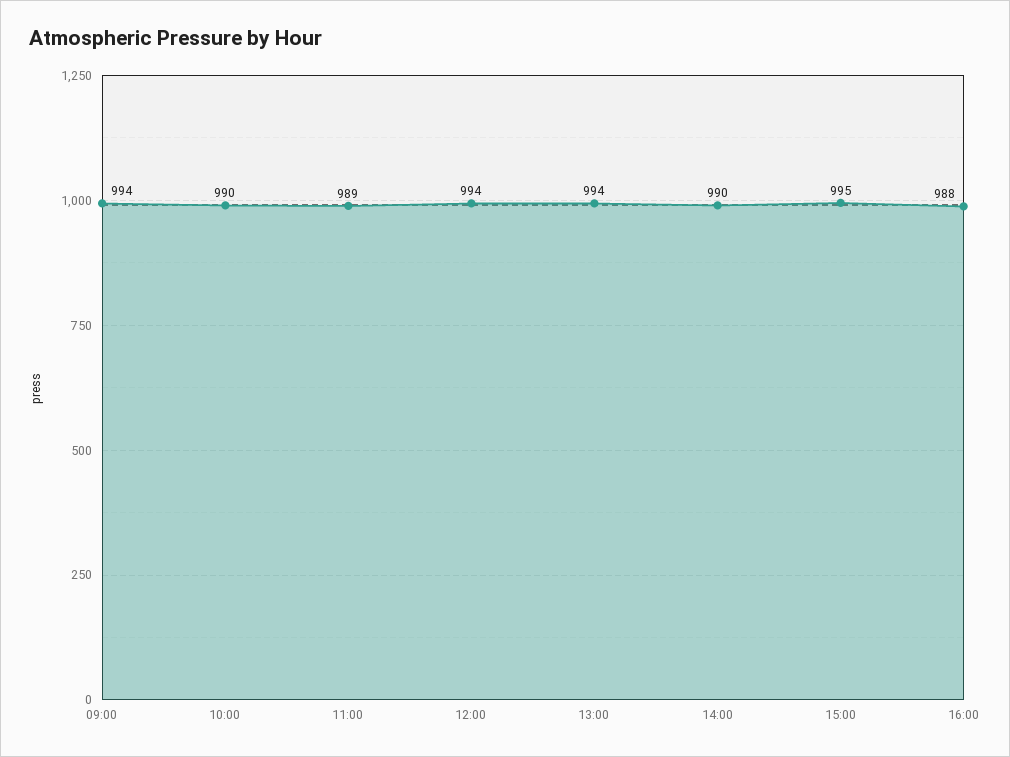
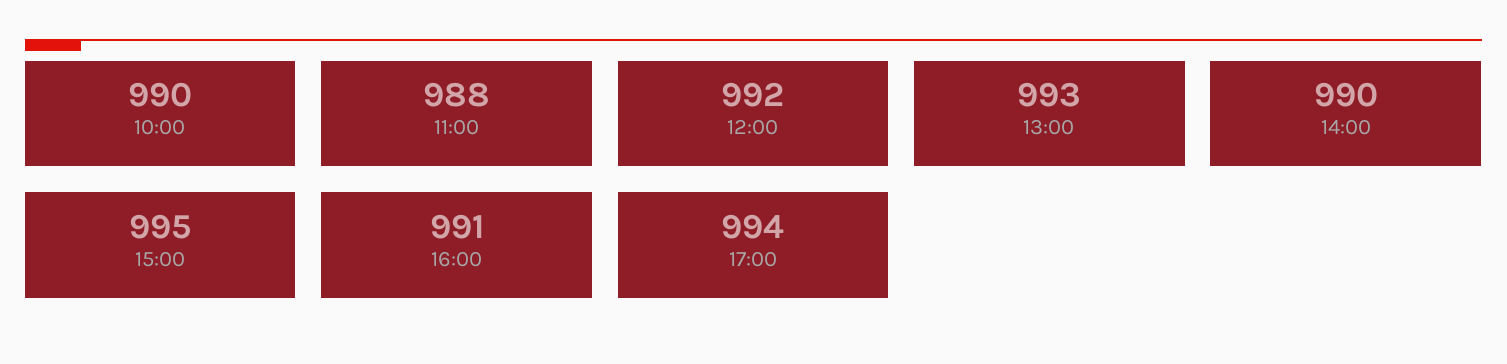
09:00: 994 -> none
11:00: 989 -> 988
12:00: 994 -> 992
13:00: 994 -> 993
16:00: 988 -> 991
17:00: none -> 994

